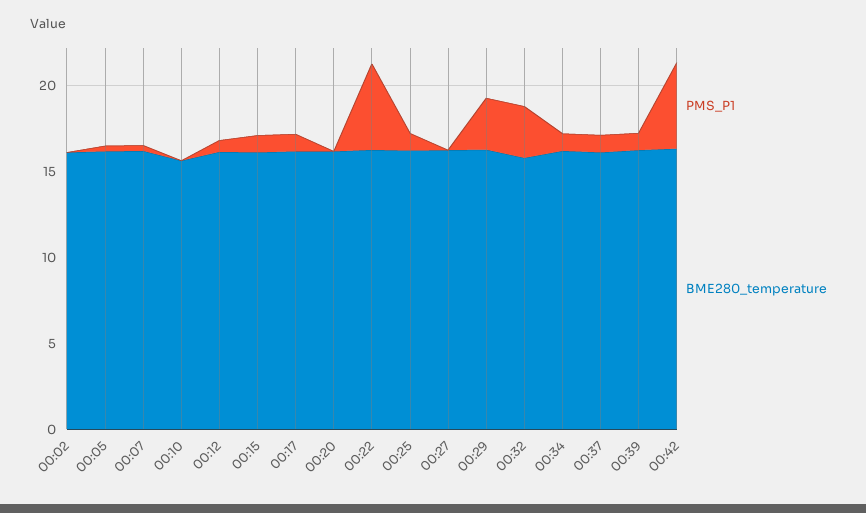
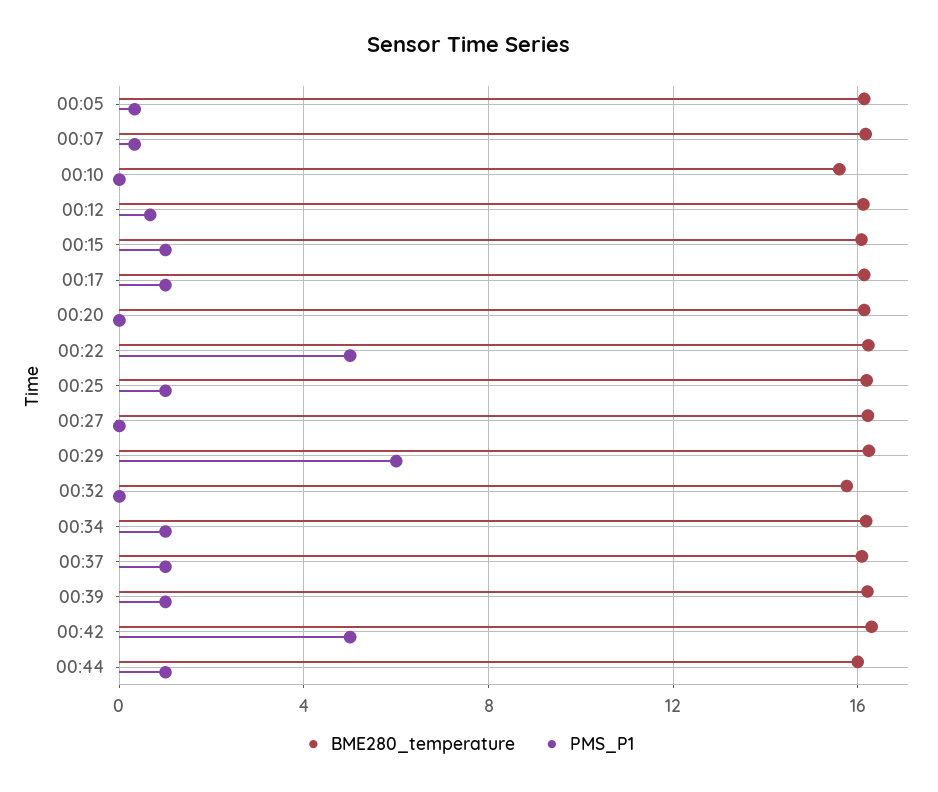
PMS_P1, 00:02: 0 -> none
BME280_temperature, 00:02: 16 -> none
PMS_P1, 00:29: 3 -> 6
PMS_P1, 00:32: 3 -> 0
BME280_temperature, 00:44: none -> 16
PMS_P1, 00:44: none -> 1

